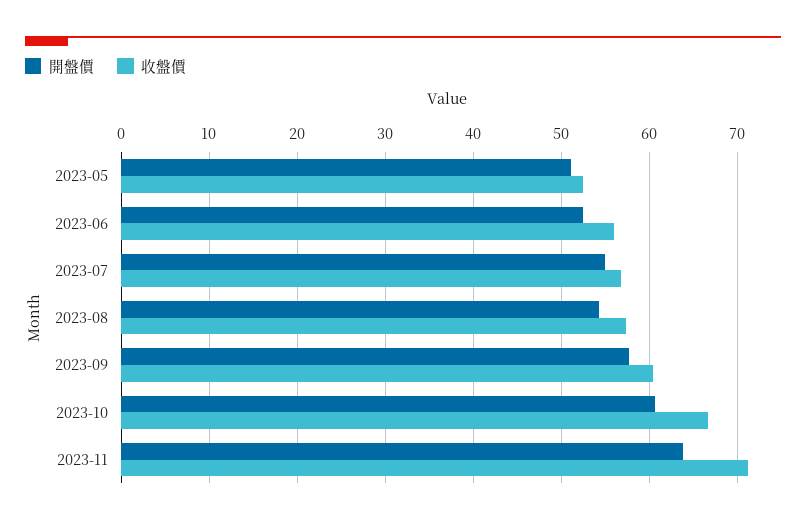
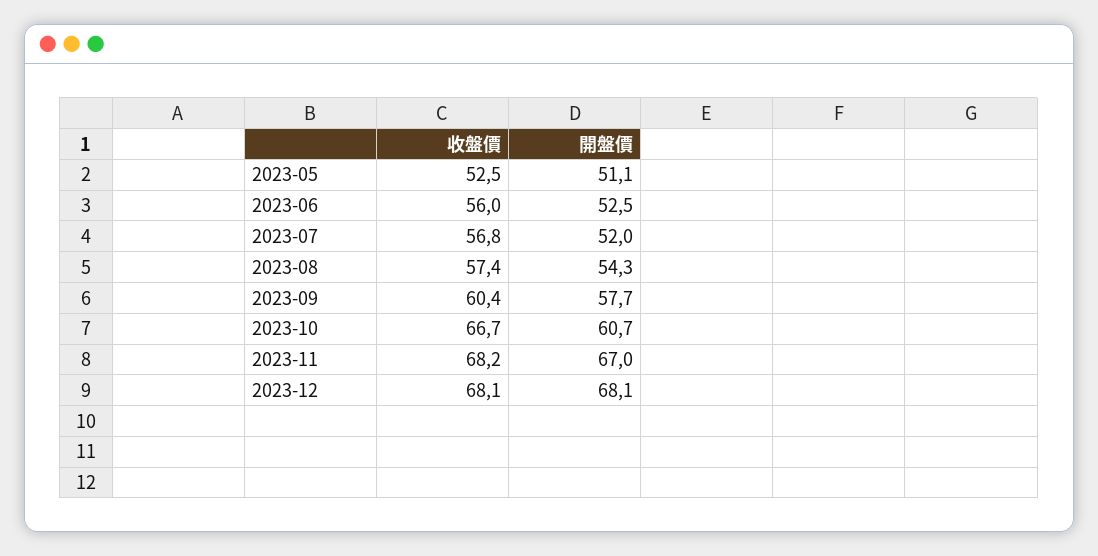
開盤價, 2023-07: 55 -> 52
開盤價, 2023-11: 64 -> 67
收盤價, 2023-11: 71 -> 68.2
收盤價, 2023-12: none -> 68.1
開盤價, 2023-12: none -> 68.1

